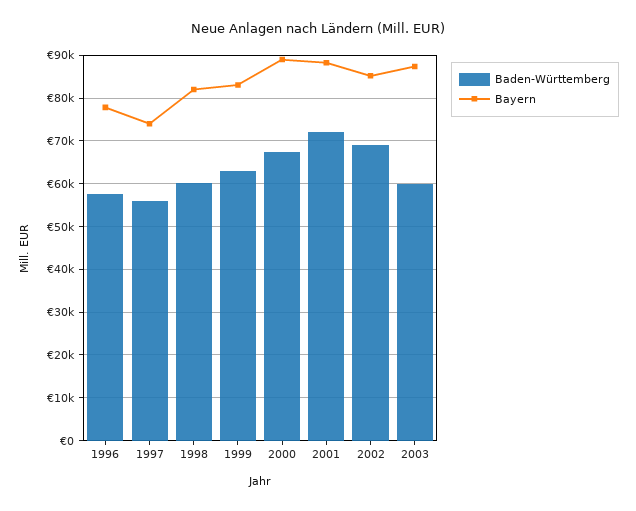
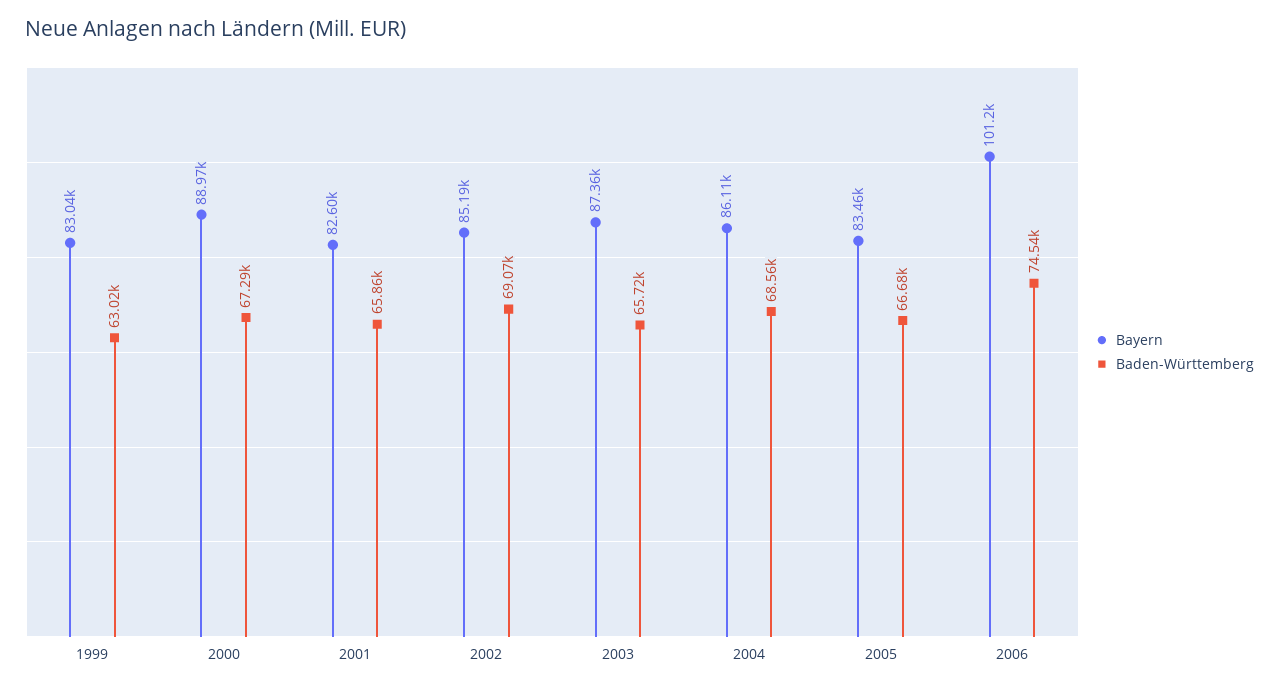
Baden-Württemberg, 1996: 58000 -> none
Bayern, 1996: 78000 -> none
Baden-Württemberg, 1997: 56000 -> none
Bayern, 1997: 74000 -> none
Baden-Württemberg, 1998: 60000 -> none
Bayern, 1998: 82000 -> none
Baden-Württemberg, 2001: 72000 -> 65860
Bayern, 2001: 88000 -> 82600
Baden-Württemberg, 2003: 60000 -> 65720
Bayern, 2004: none -> 86110
Baden-Württemberg, 2004: none -> 68560
Bayern, 2005: none -> 83460
Baden-Württemberg, 2005: none -> 66680
Bayern, 2006: none -> 101200
Baden-Württemberg, 2006: none -> 74540

